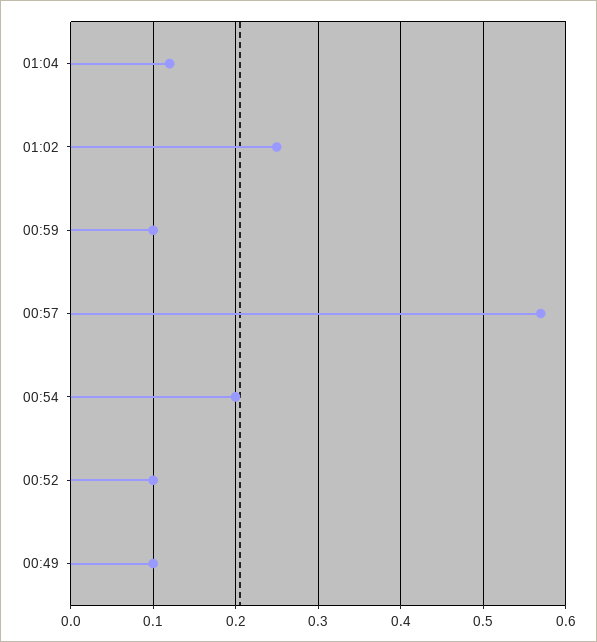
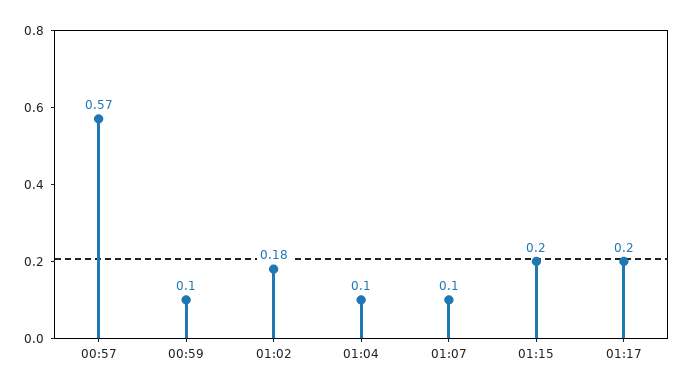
01:04: 0.12 -> 0.1
01:02: 0.25 -> 0.18
00:54: 0.2 -> none
00:52: 0.1 -> none
00:49: 0.1 -> none
01:07: none -> 0.1
01:15: none -> 0.2
01:17: none -> 0.2

